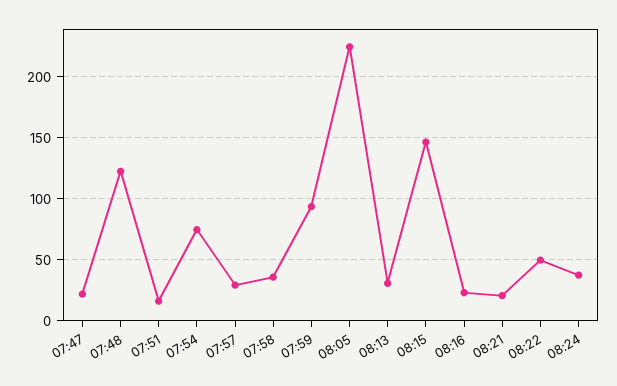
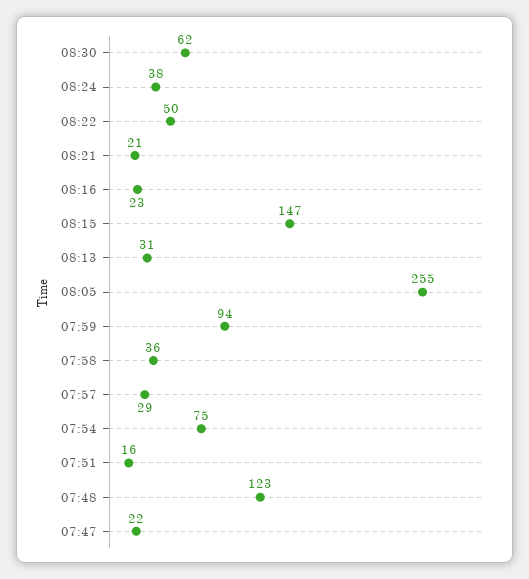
08:05: 225 -> 255
08:30: none -> 62

